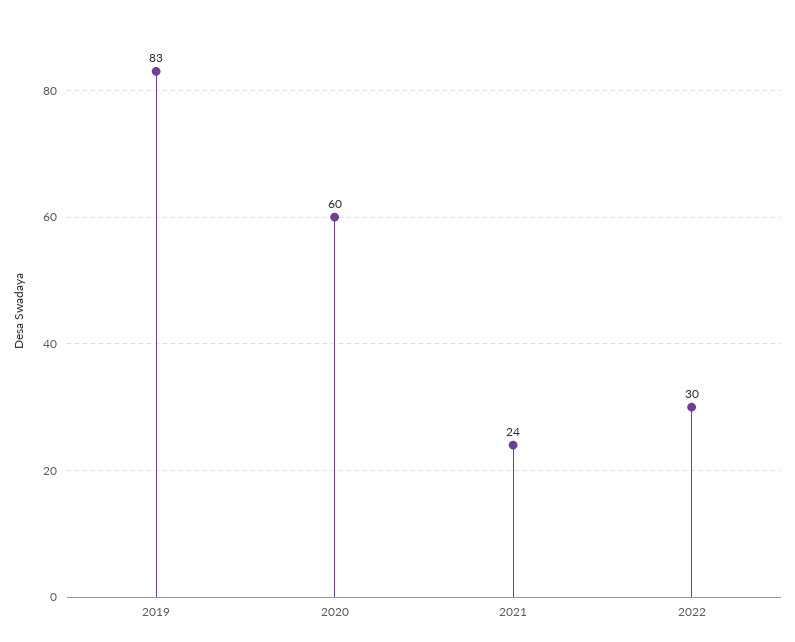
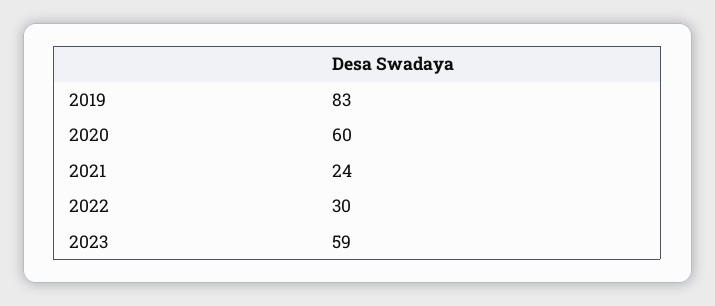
2023: none -> 59

